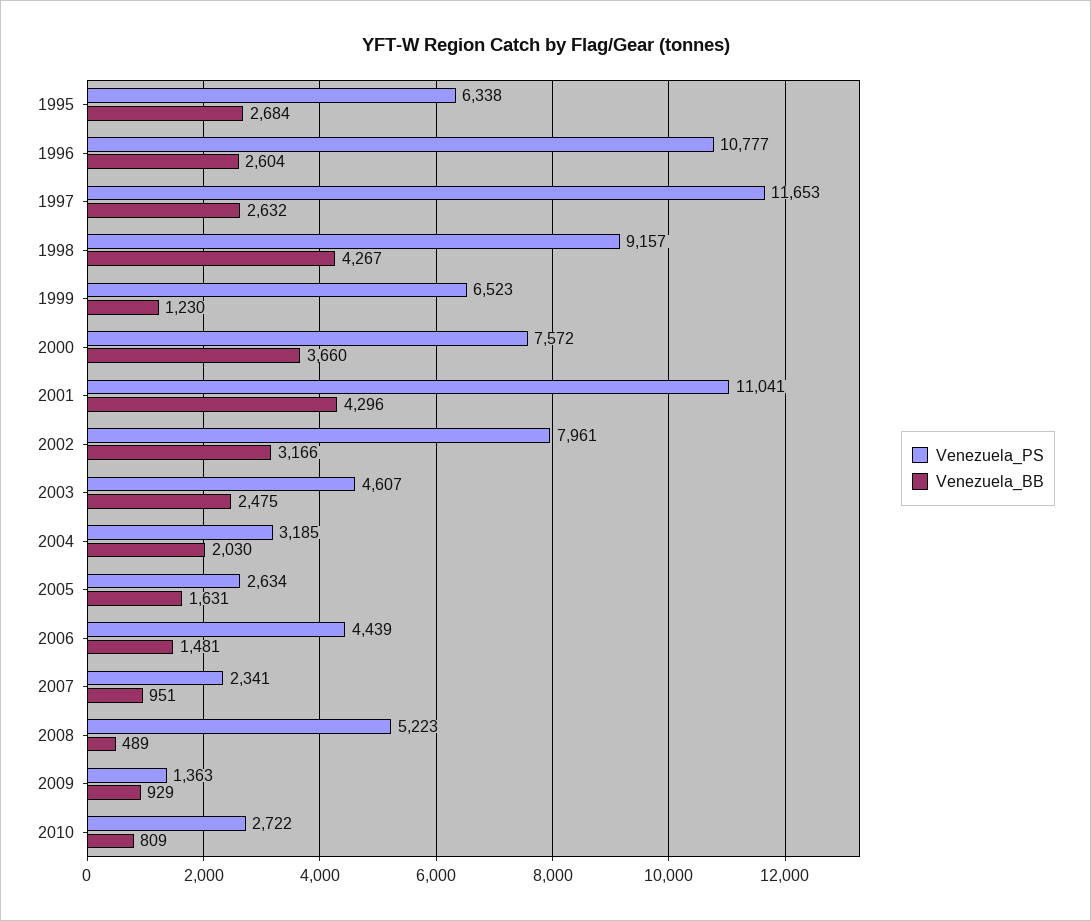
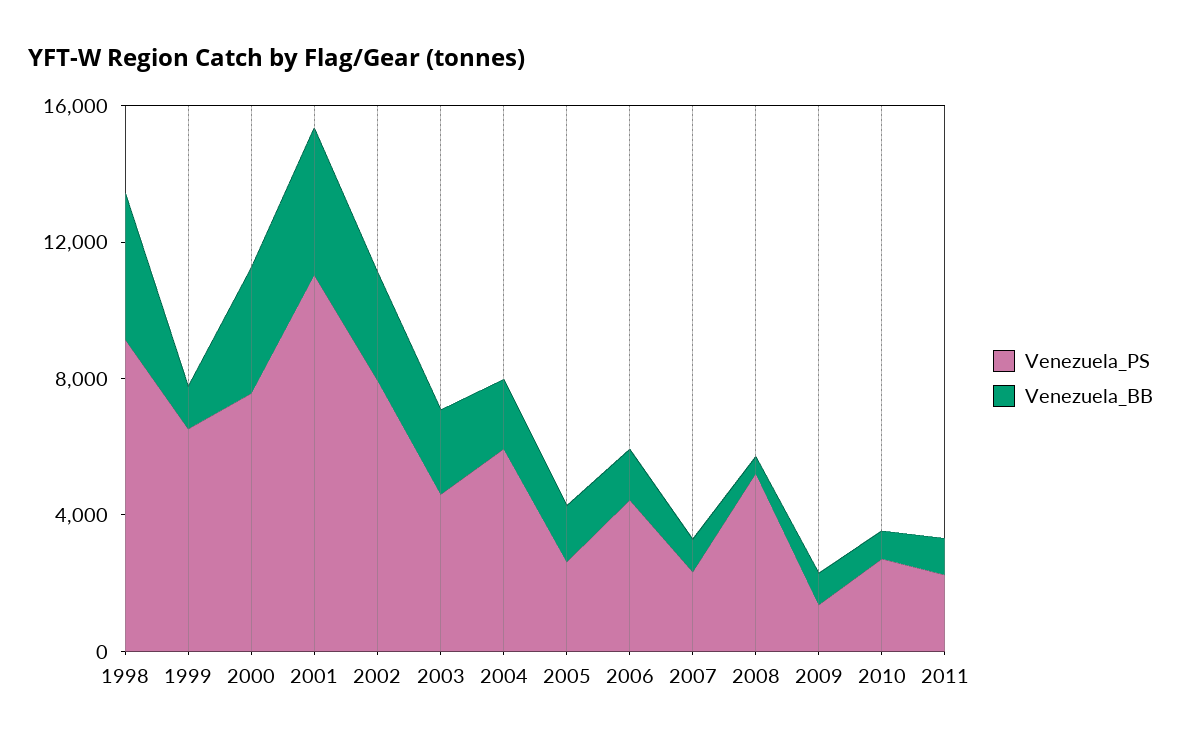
Venezuela_PS, 1995: 6338 -> none
Venezuela_BB, 1995: 2684 -> none
Venezuela_PS, 1996: 10777 -> none
Venezuela_BB, 1996: 2604 -> none
Venezuela_PS, 1997: 11653 -> none
Venezuela_BB, 1997: 2632 -> none
Venezuela_PS, 2004: 3185 -> 6000
Venezuela_PS, 2011: none -> 2000
Venezuela_BB, 2011: none -> 1000

